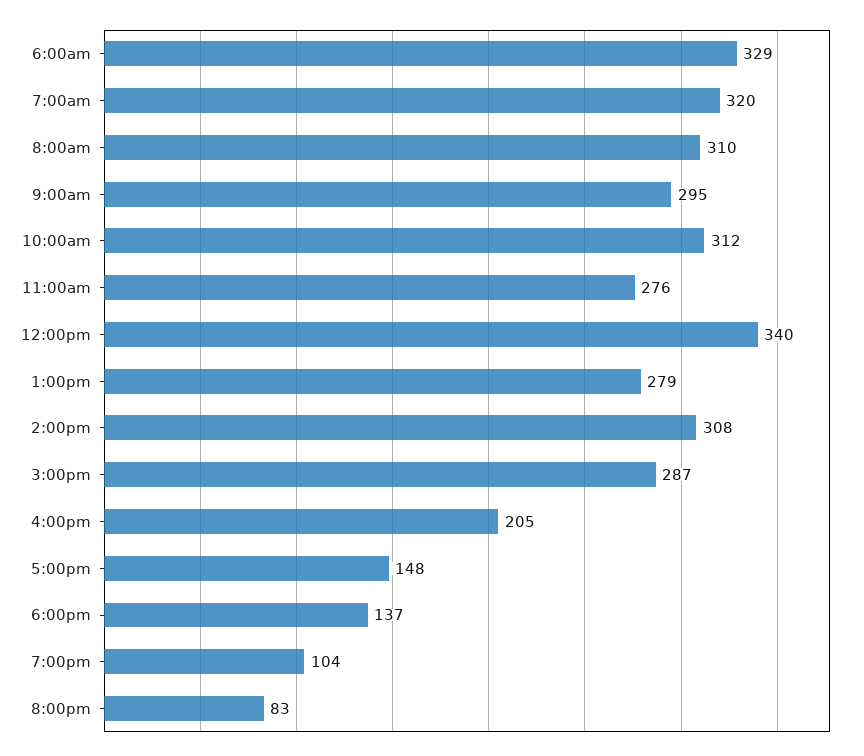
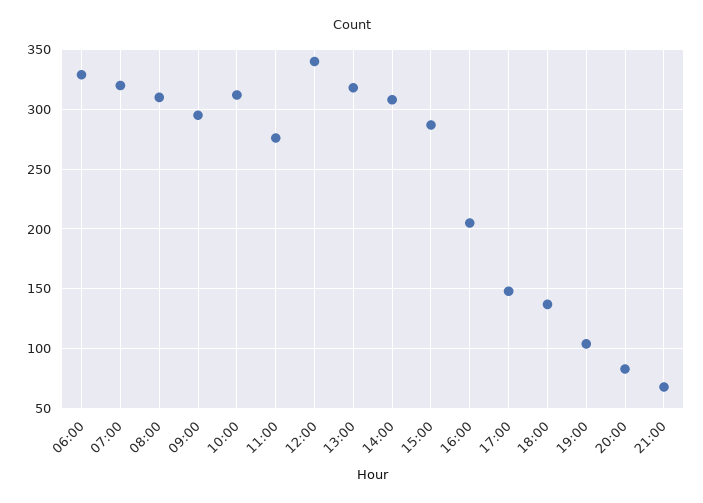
1:00pm: 279 -> 320
21:00: none -> 70

